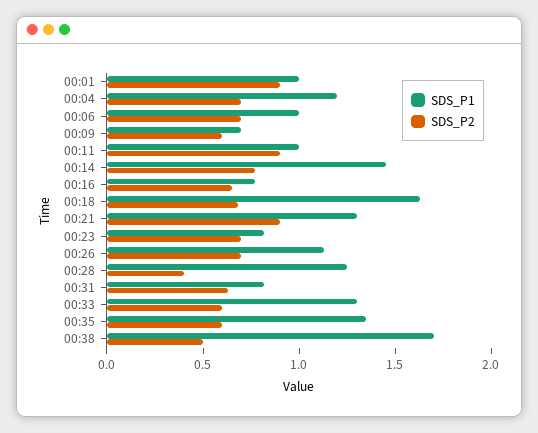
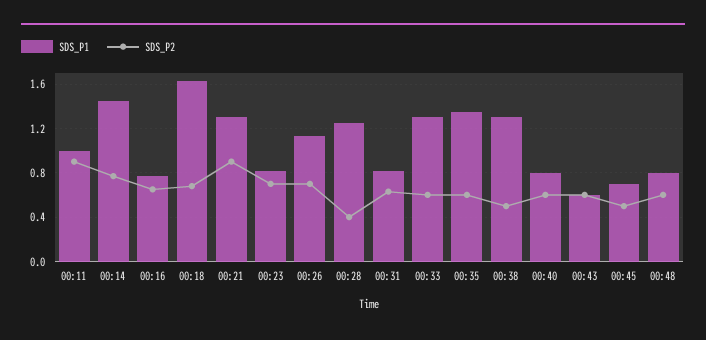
SDS_P1, 00:01: 1 -> none
SDS_P2, 00:01: 0.9 -> none
SDS_P1, 00:04: 1.2 -> none
SDS_P2, 00:04: 0.7 -> none
SDS_P1, 00:06: 1 -> none
SDS_P2, 00:06: 0.7 -> none
SDS_P1, 00:09: 0.7 -> none
SDS_P2, 00:09: 0.6 -> none
SDS_P1, 00:38: 1.7 -> 1.3
SDS_P1, 00:40: none -> 0.8
SDS_P2, 00:40: none -> 0.6
SDS_P1, 00:43: none -> 0.6
SDS_P2, 00:43: none -> 0.6
SDS_P1, 00:45: none -> 0.7
SDS_P2, 00:45: none -> 0.5
SDS_P1, 00:48: none -> 0.8
SDS_P2, 00:48: none -> 0.6

